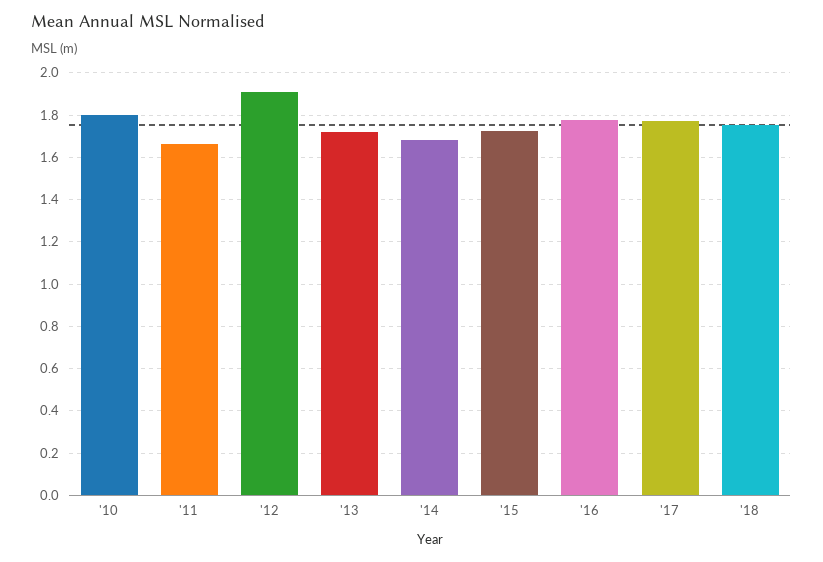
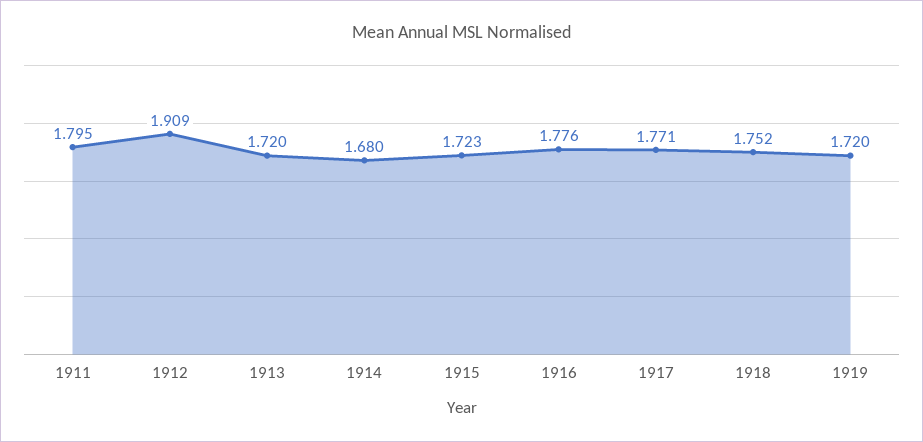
'10: 1.8 -> none
'11: 1.65 -> 1.795
1919: none -> 1.72

